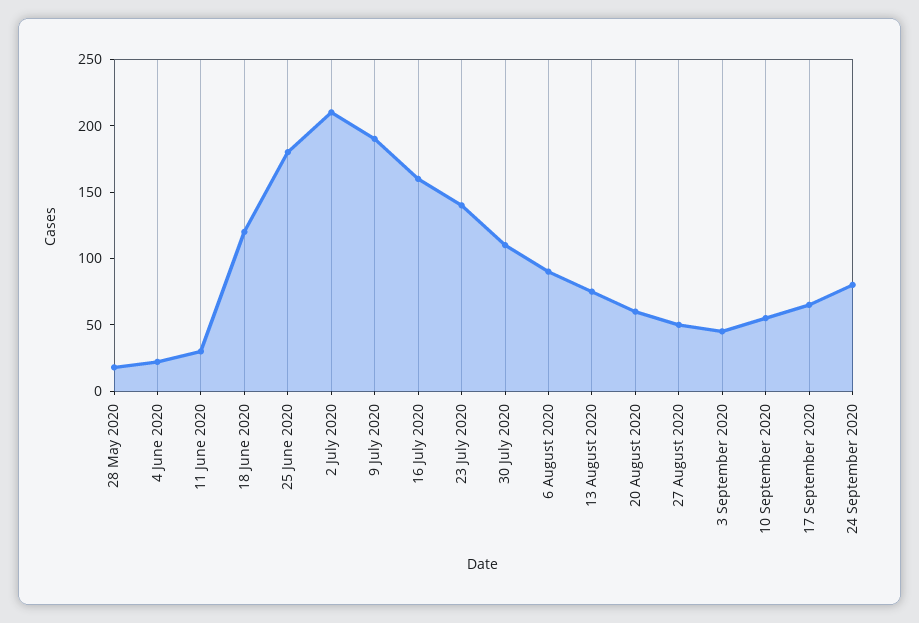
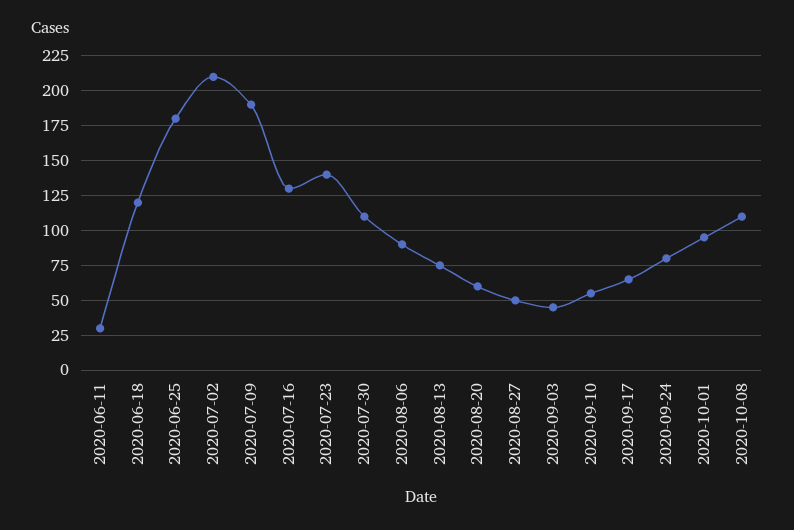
28 May 2020: 20 -> none
4 June 2020: 20 -> none
16 July 2020: 160 -> 130
2020-10-01: none -> 95
2020-10-08: none -> 110

